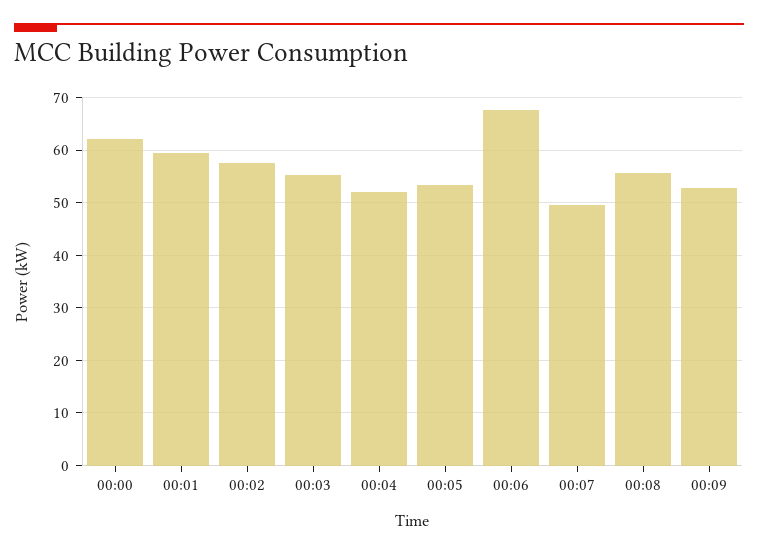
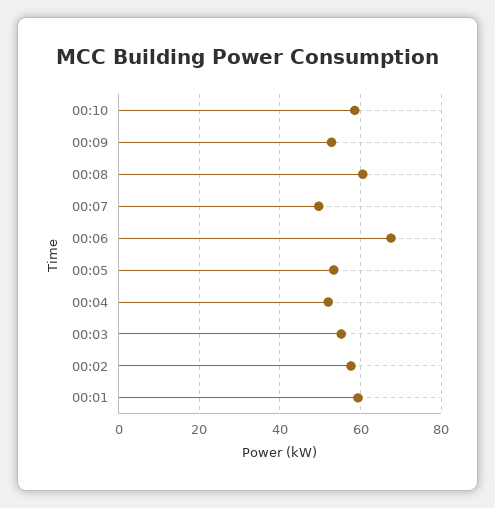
00:00: 62 -> none
00:08: 56 -> 60
00:10: none -> 58

